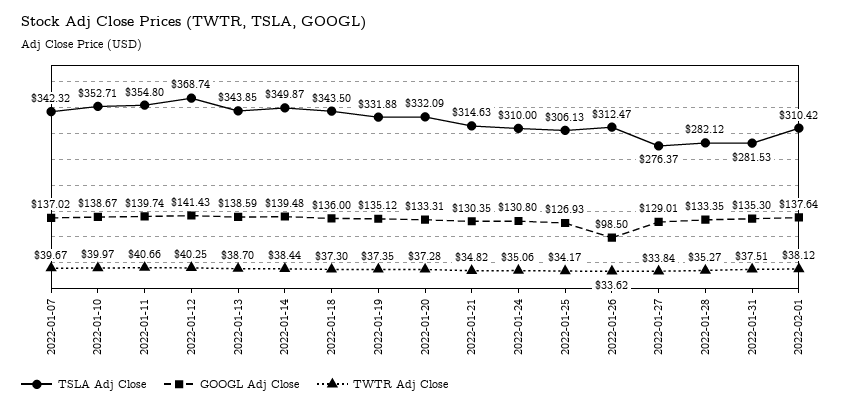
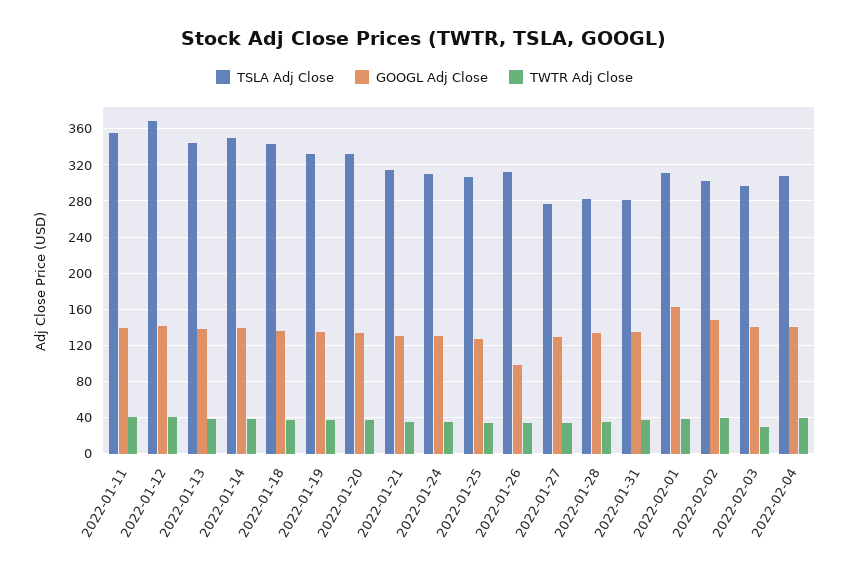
TSLA Adj Close, 2022-01-07: 342.32 -> none
GOOGL Adj Close, 2022-01-07: 137.02 -> none
TWTR Adj Close, 2022-01-07: 39.67 -> none
TSLA Adj Close, 2022-01-10: 352.71 -> none
GOOGL Adj Close, 2022-01-10: 138.67 -> none
TWTR Adj Close, 2022-01-10: 39.97 -> none
GOOGL Adj Close, 2022-02-01: 137.64 -> 160
TSLA Adj Close, 2022-02-02: none -> 300
GOOGL Adj Close, 2022-02-02: none -> 150
TWTR Adj Close, 2022-02-02: none -> 40
TSLA Adj Close, 2022-02-03: none -> 300
GOOGL Adj Close, 2022-02-03: none -> 140
TWTR Adj Close, 2022-02-03: none -> 30
TSLA Adj Close, 2022-02-04: none -> 310
GOOGL Adj Close, 2022-02-04: none -> 140
TWTR Adj Close, 2022-02-04: none -> 40

